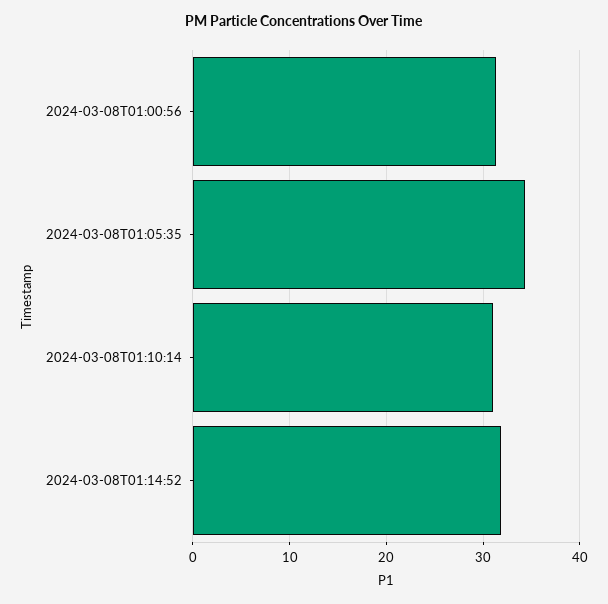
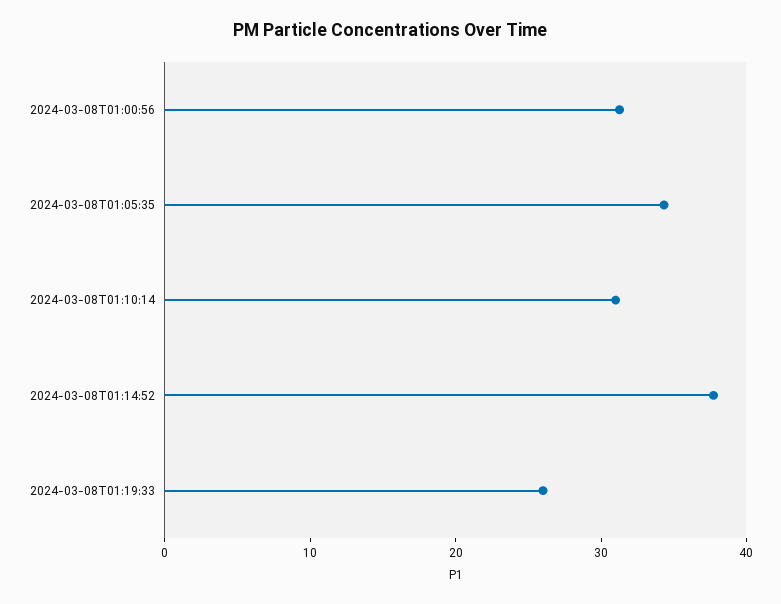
2024-03-08T01:14:52: 32 -> 38
2024-03-08T01:19:33: none -> 26

